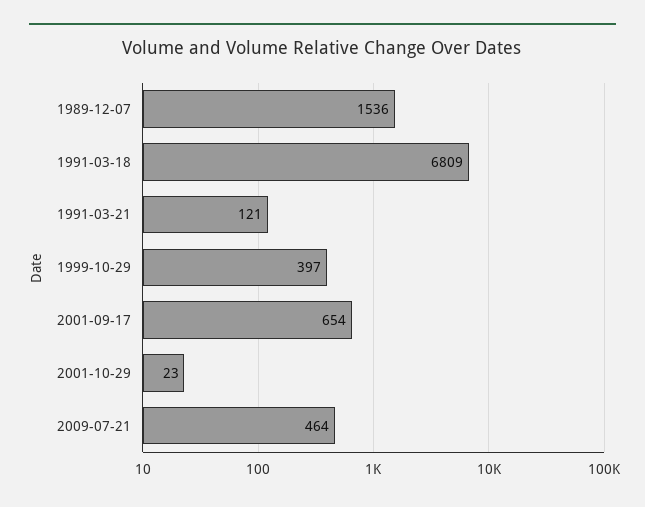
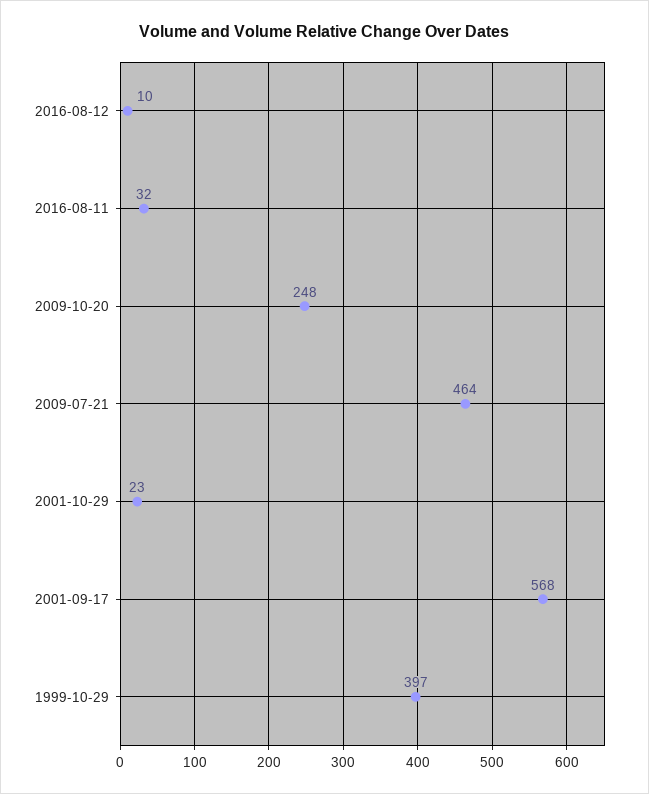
1989-12-07: 1536 -> none
1991-03-18: 6809 -> none
1991-03-21: 121 -> none
2001-09-17: 654 -> 568
2016-08-12: none -> 10
2016-08-11: none -> 32
2009-10-20: none -> 248

